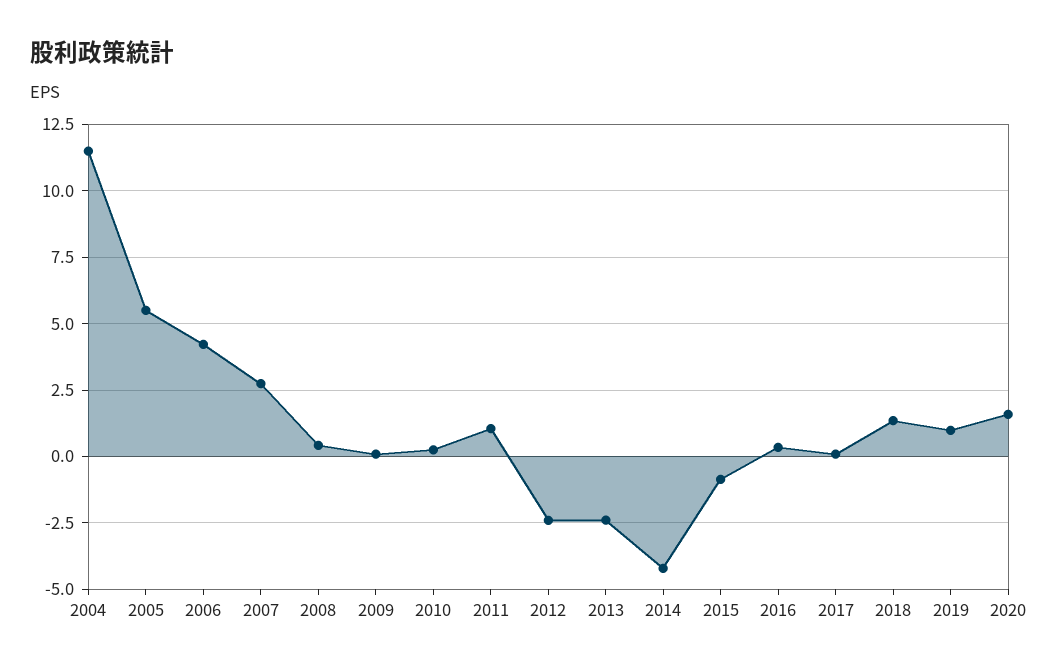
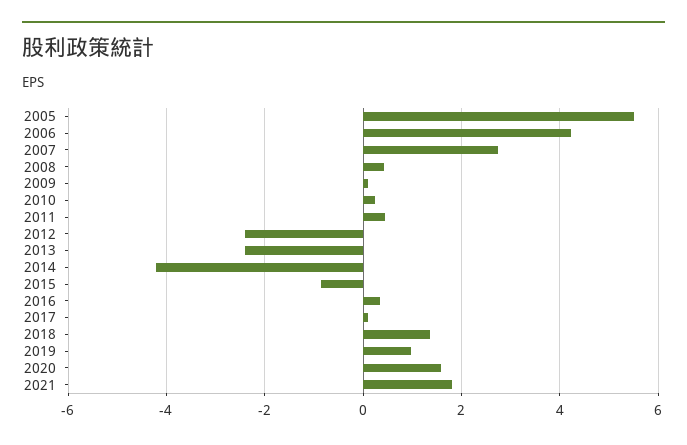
2004: 11.5 -> none
2011: 1 -> 0.4
2021: none -> 1.8

